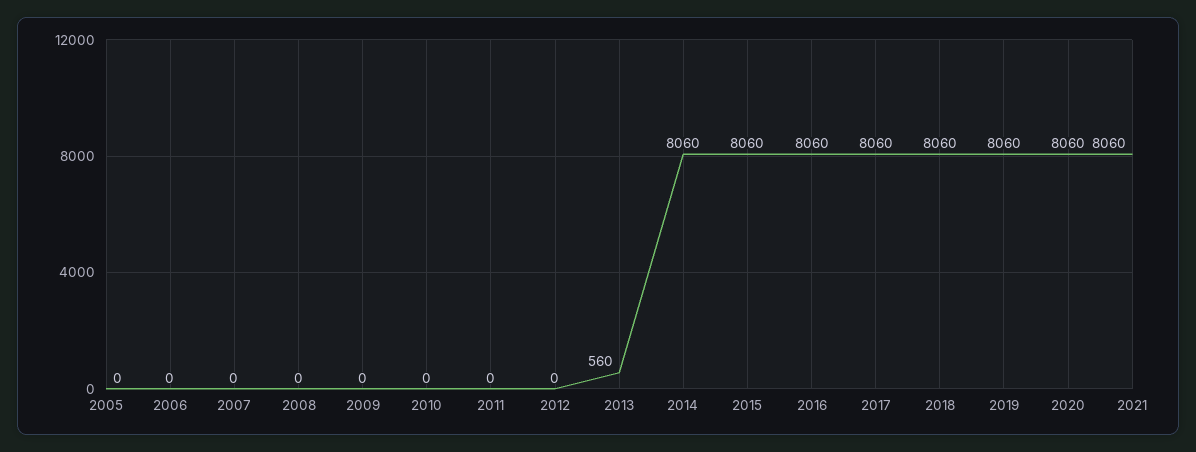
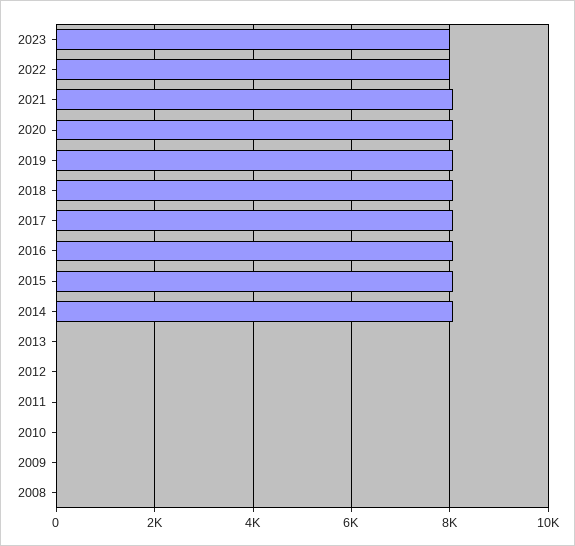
2005: 0 -> none
2006: 0 -> none
2007: 0 -> none
2013: 560 -> 0
2023: none -> 8000
2022: none -> 8000

